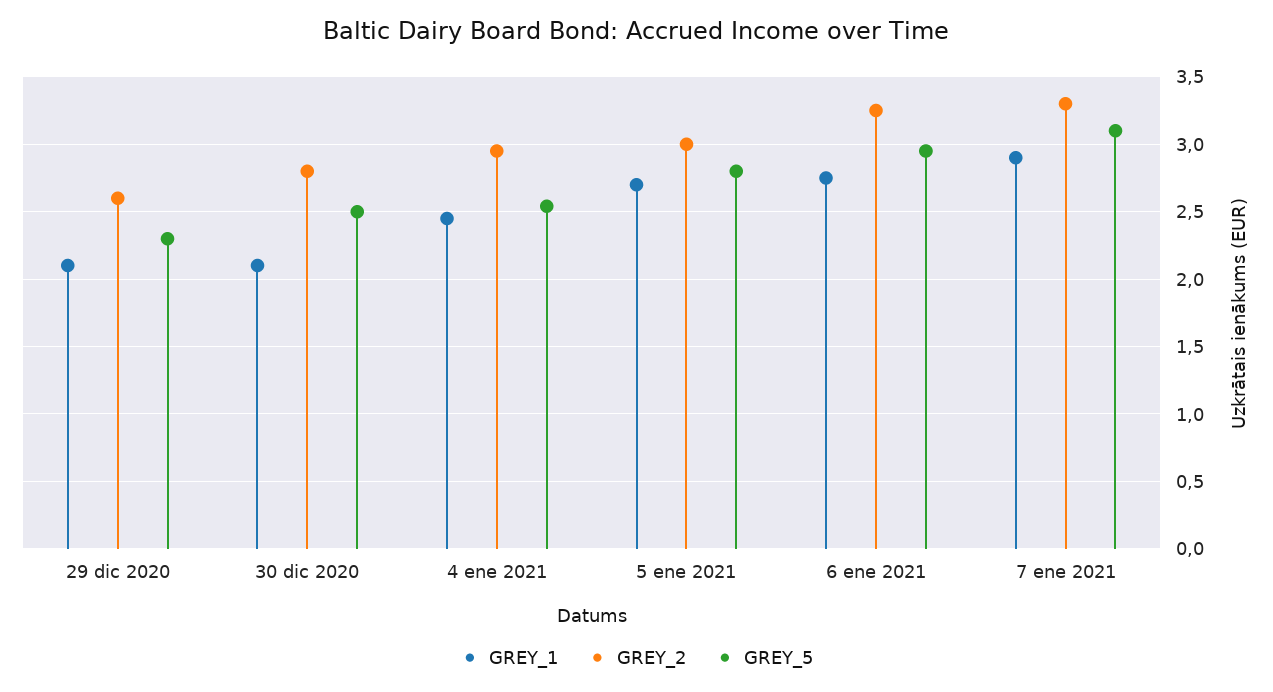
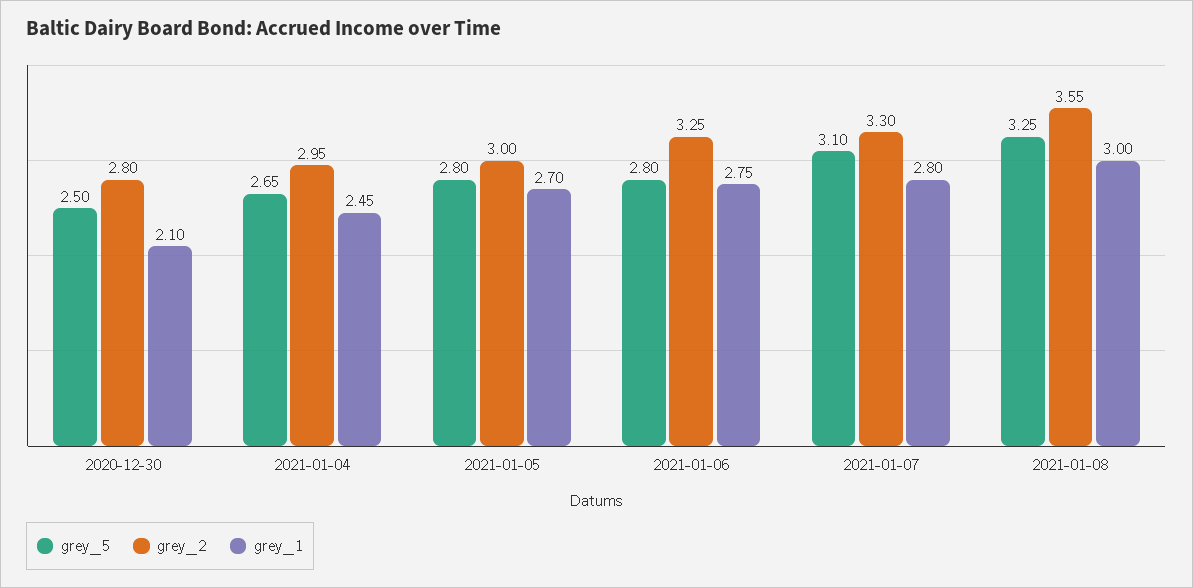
GREY_1, 29 dic 2020: 2.1 -> none
GREY_2, 29 dic 2020: 2.6 -> none
GREY_5, 29 dic 2020: 2.3 -> none
GREY_5, 4 ene 2021: 2.55 -> 2.65
GREY_5, 6 ene 2021: 2.95 -> 2.8
GREY_1, 7 ene 2021: 2.9 -> 2.8
GREY_5, 2021-01-08: none -> 3.25
GREY_2, 2021-01-08: none -> 3.55
GREY_1, 2021-01-08: none -> 3

